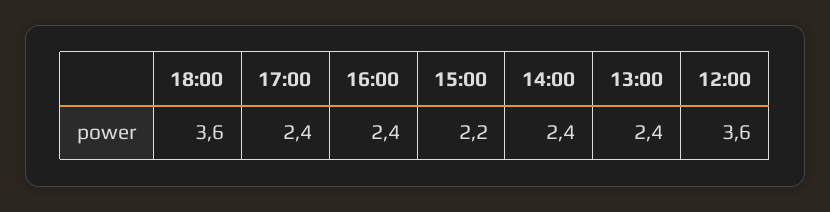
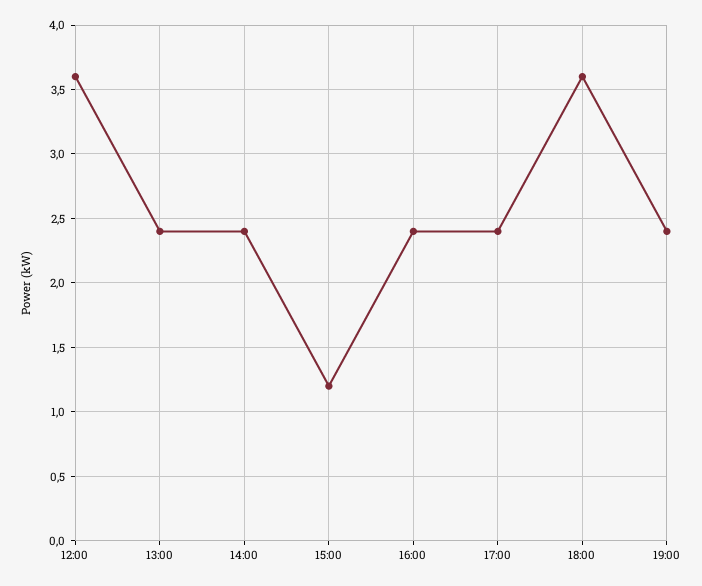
15:00: 2.2 -> 1.2
19:00: none -> 2.4

